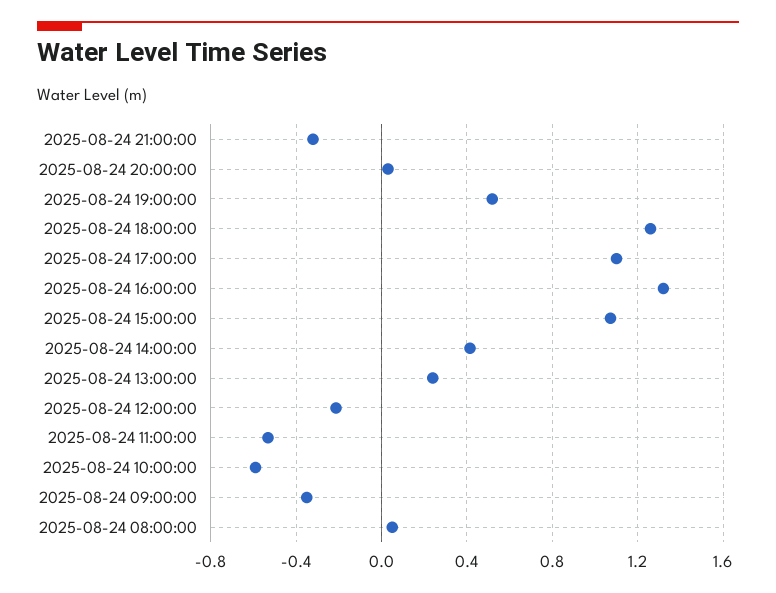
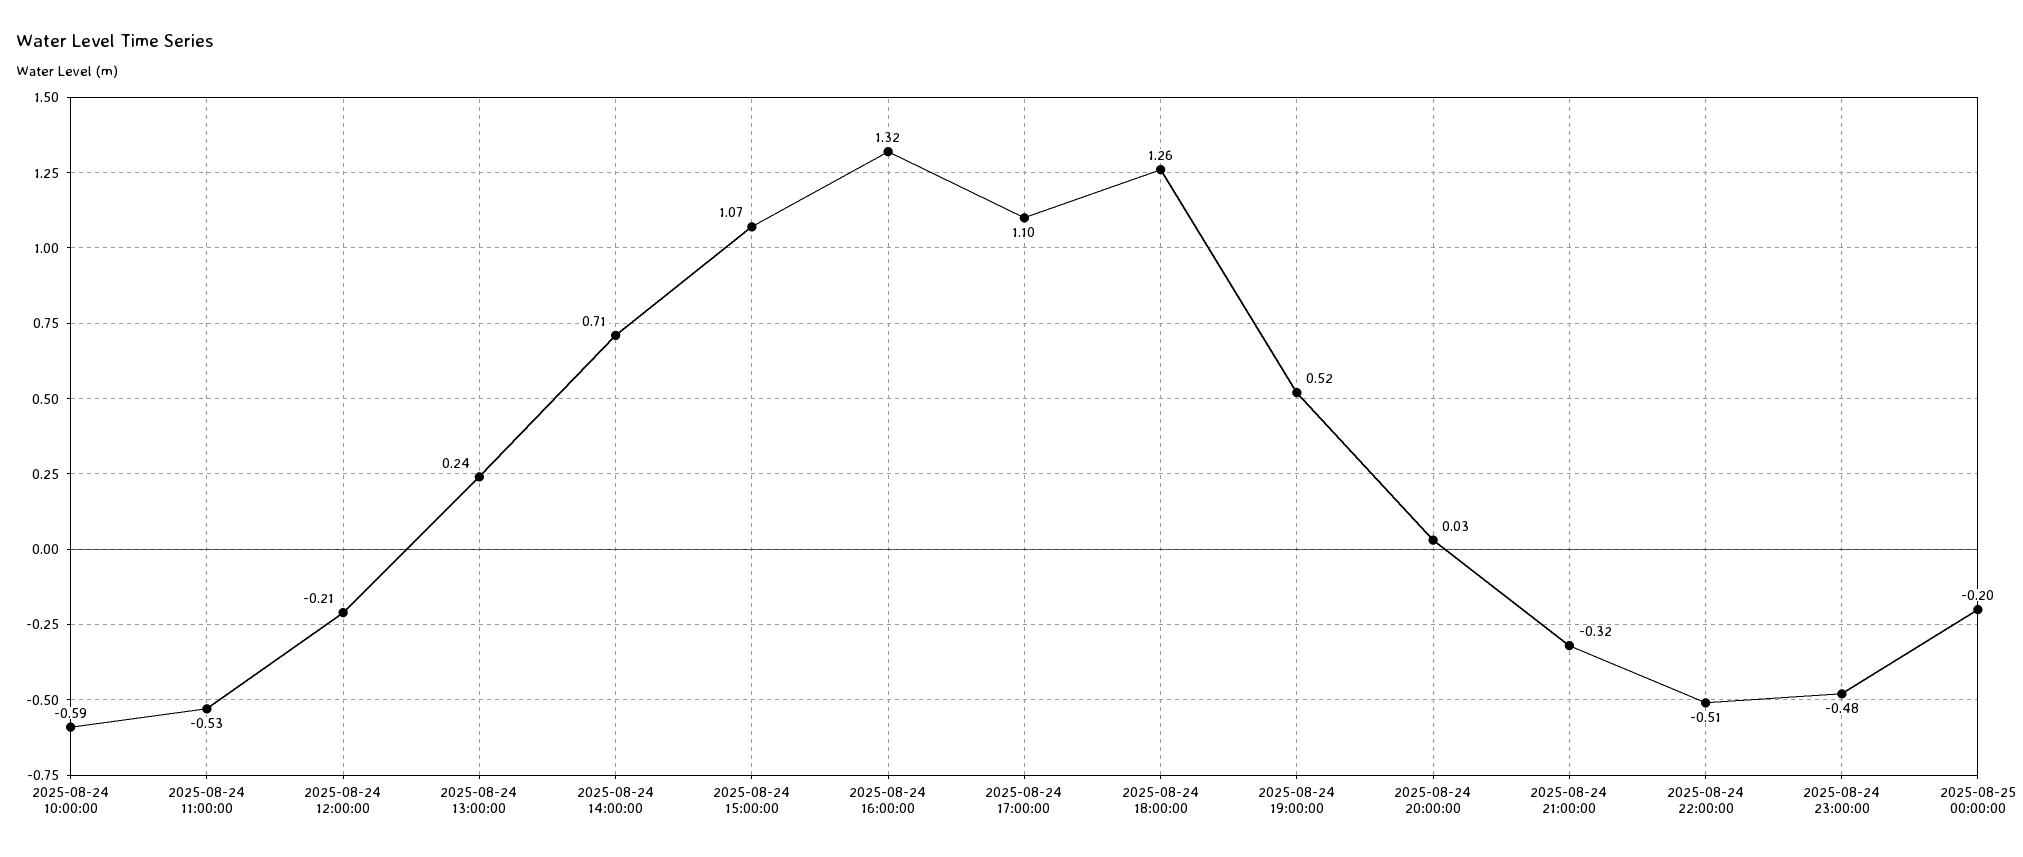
2025-08-24 14:00:00: 0.4 -> 0.71
2025-08-24 09:00:00: -0.35 -> none
2025-08-24 08:00:00: 0.05 -> none
2025-08-24 22:00:00: none -> -0.51
2025-08-24 23:00:00: none -> -0.48
2025-08-25 00:00:00: none -> -0.2

